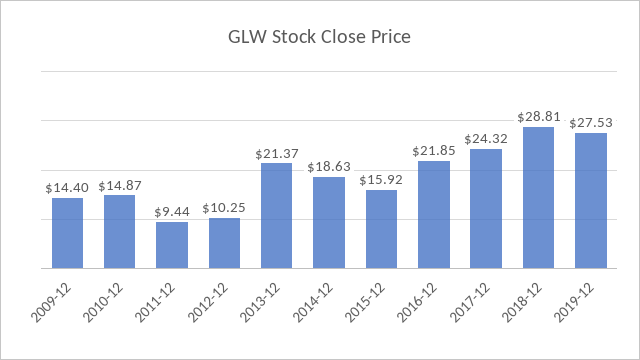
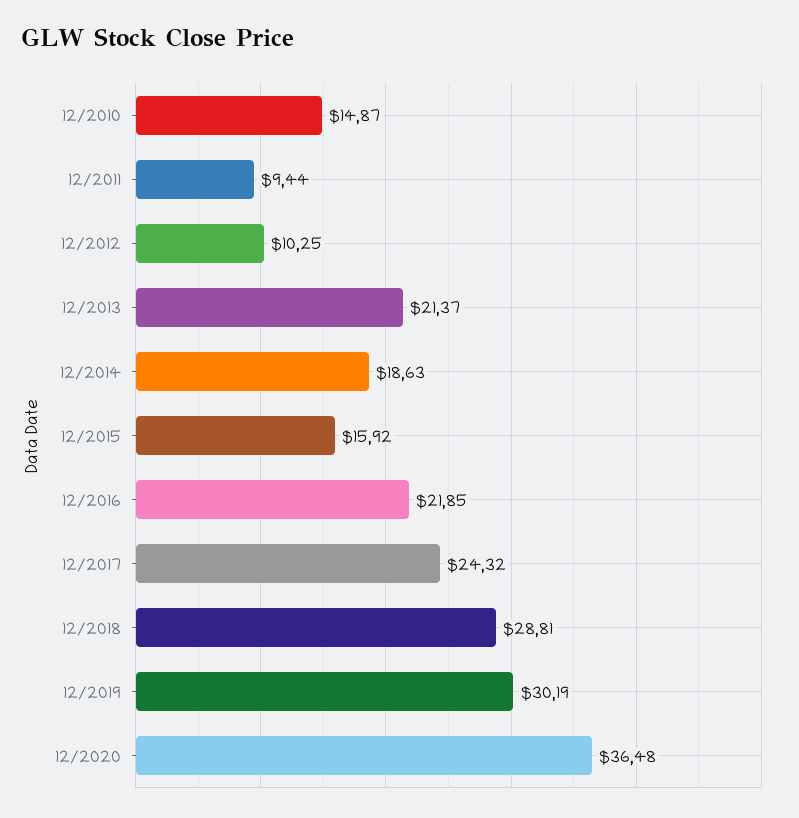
2009-12: 14.4 -> none
2019-12: 27.53 -> 30.19
12/2020: none -> 36.48

